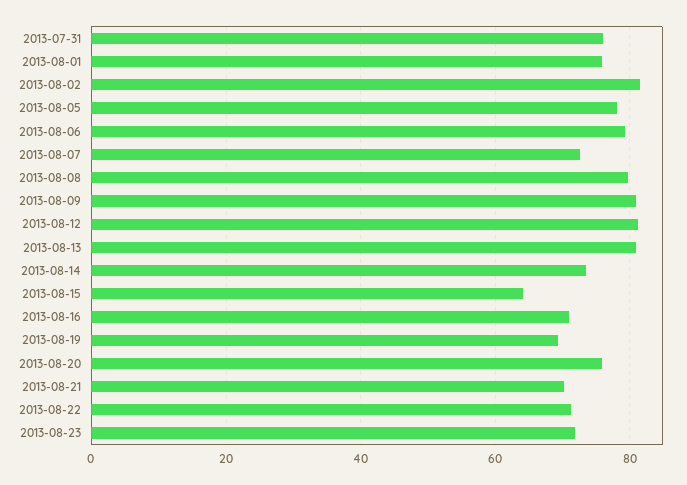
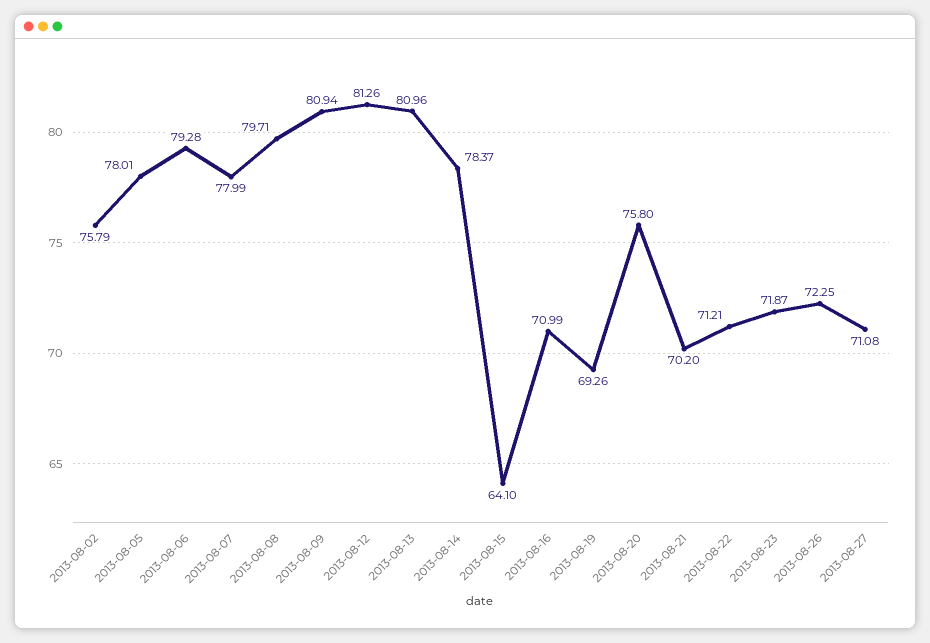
2013-07-31: 76 -> none
2013-08-01: 76 -> none
2013-08-02: 82 -> 75.79
2013-08-07: 72 -> 77.99
2013-08-14: 74 -> 78.37
2013-08-26: none -> 72.25
2013-08-27: none -> 71.08

